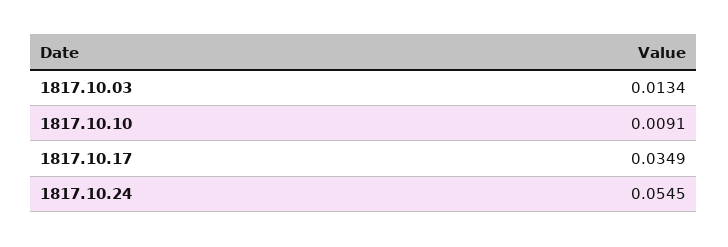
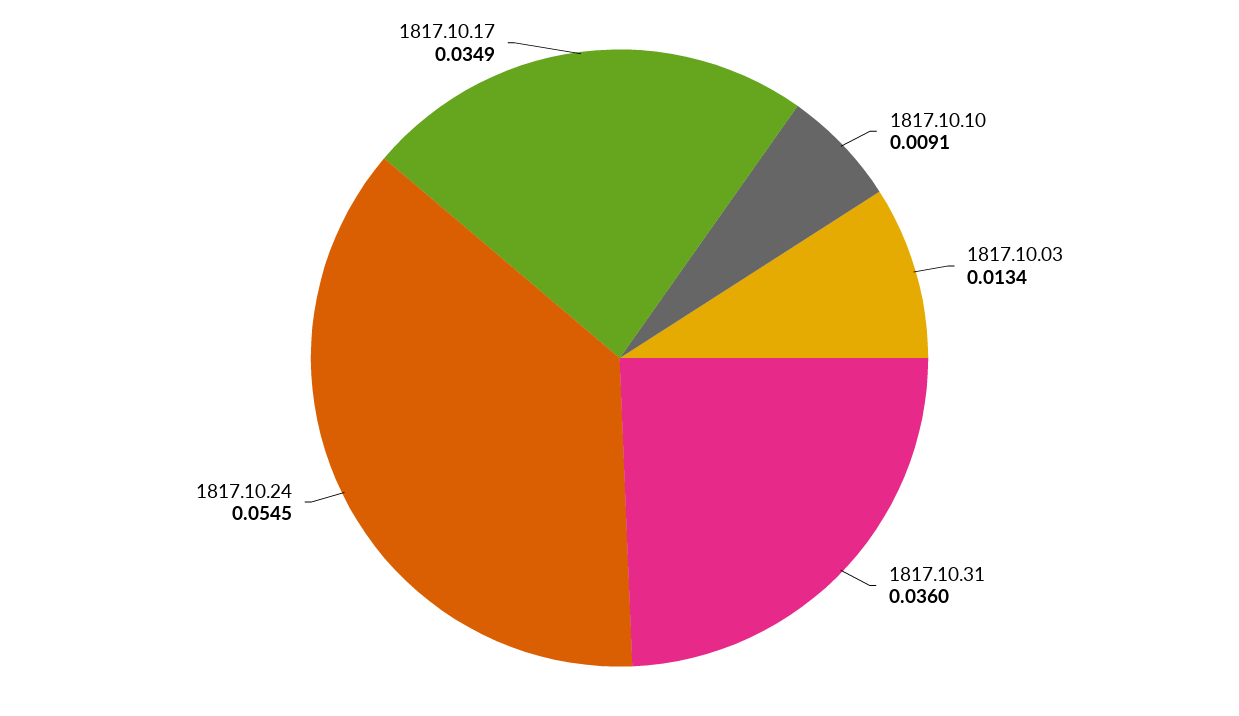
1817.10.31: none -> 0.036

